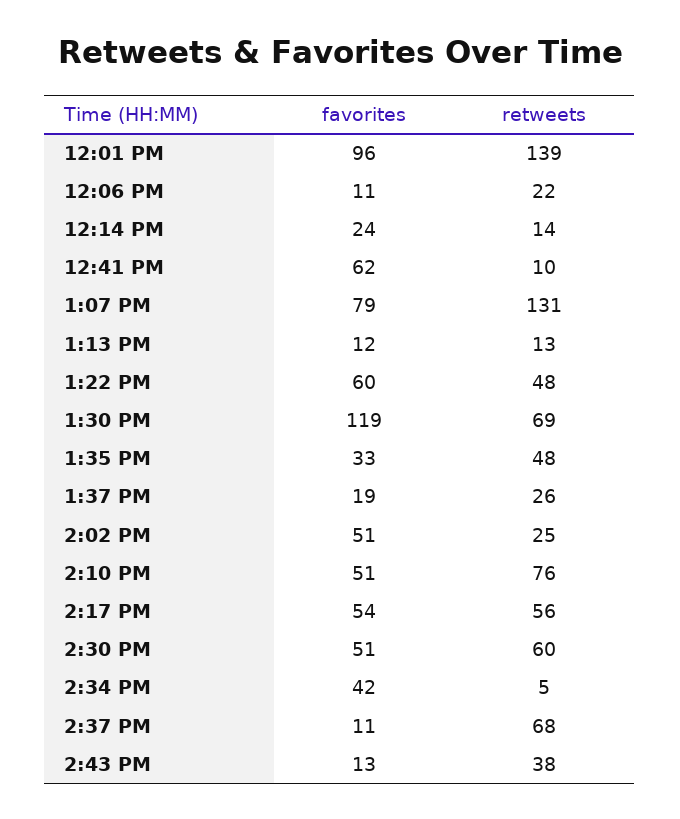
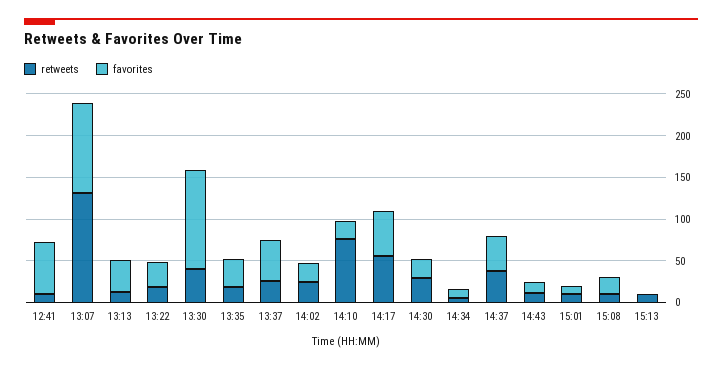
favorites, 12:01 PM: 96 -> none
retweets, 12:01 PM: 139 -> none
favorites, 12:06 PM: 11 -> none
retweets, 12:06 PM: 22 -> none
favorites, 12:14 PM: 24 -> none
retweets, 12:14 PM: 14 -> none
favorites, 1:07 PM: 79 -> 110
favorites, 1:13 PM: 12 -> 40
favorites, 1:22 PM: 60 -> 30
retweets, 1:22 PM: 48 -> 20
retweets, 1:30 PM: 69 -> 40
retweets, 1:35 PM: 48 -> 20
favorites, 1:37 PM: 19 -> 50
favorites, 2:02 PM: 51 -> 20
favorites, 2:10 PM: 51 -> 20
favorites, 2:30 PM: 51 -> 20
retweets, 2:30 PM: 60 -> 30
favorites, 2:34 PM: 42 -> 10
favorites, 2:37 PM: 11 -> 40
retweets, 2:37 PM: 68 -> 40
retweets, 2:43 PM: 38 -> 10
retweets, 15:01: none -> 10
favorites, 15:01: none -> 10
retweets, 15:08: none -> 10
favorites, 15:08: none -> 20
retweets, 15:13: none -> 10
favorites, 15:13: none -> 0

